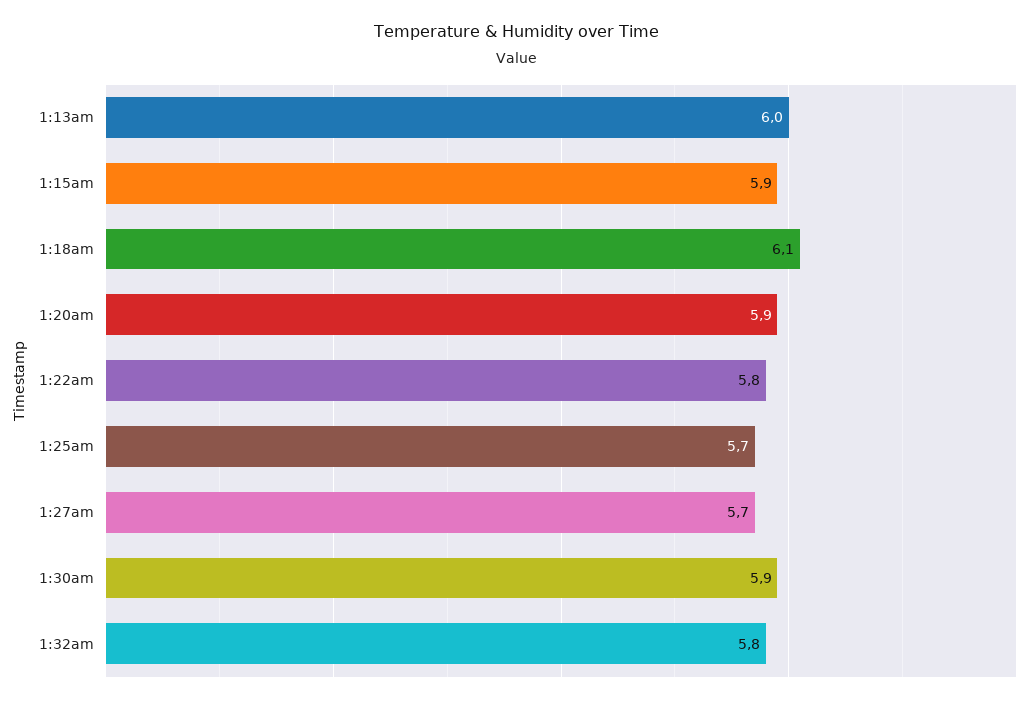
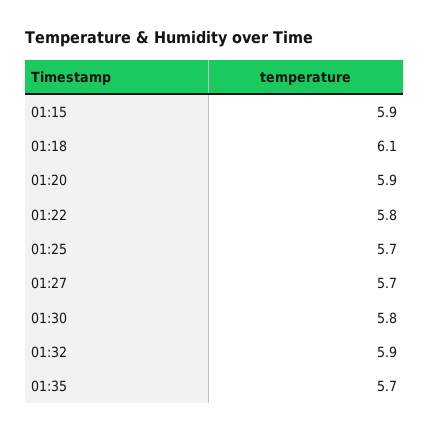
1:13am: 6 -> none
1:30am: 5.9 -> 5.8
1:32am: 5.8 -> 5.9
01:35: none -> 5.7

